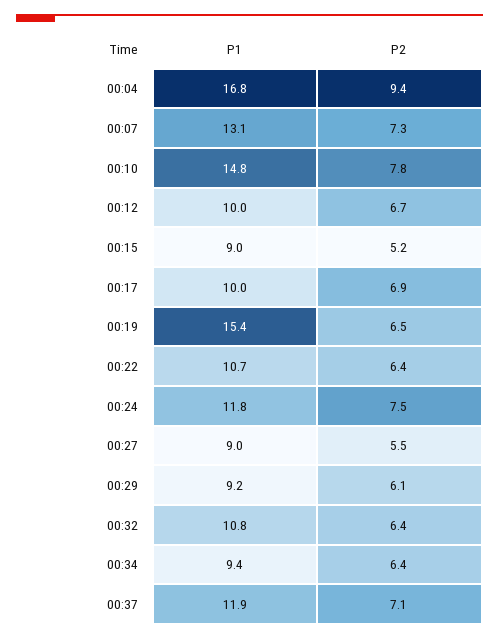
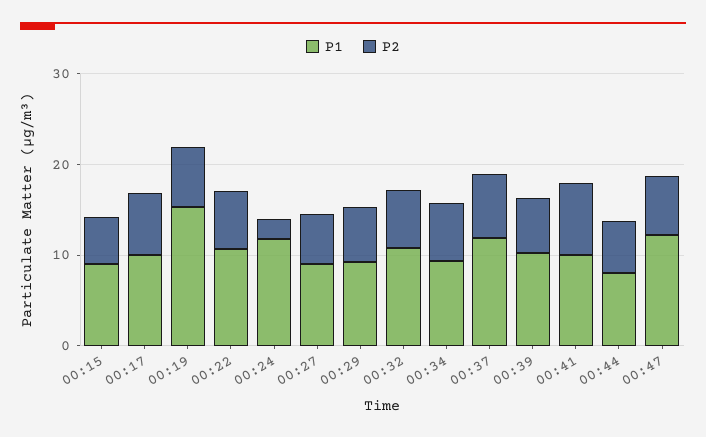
P1, 00:04: 16.8 -> none
P2, 00:04: 9.4 -> none
P1, 00:07: 13.1 -> none
P2, 00:07: 7.3 -> none
P1, 00:10: 14.8 -> none
P2, 00:10: 7.8 -> none
P1, 00:12: 10 -> none
P2, 00:12: 6.7 -> none
P2, 00:24: 7.5 -> 2
P1, 00:39: none -> 10
P2, 00:39: none -> 6
P1, 00:41: none -> 10
P2, 00:41: none -> 8
P1, 00:44: none -> 8
P2, 00:44: none -> 6
P1, 00:47: none -> 12
P2, 00:47: none -> 6

